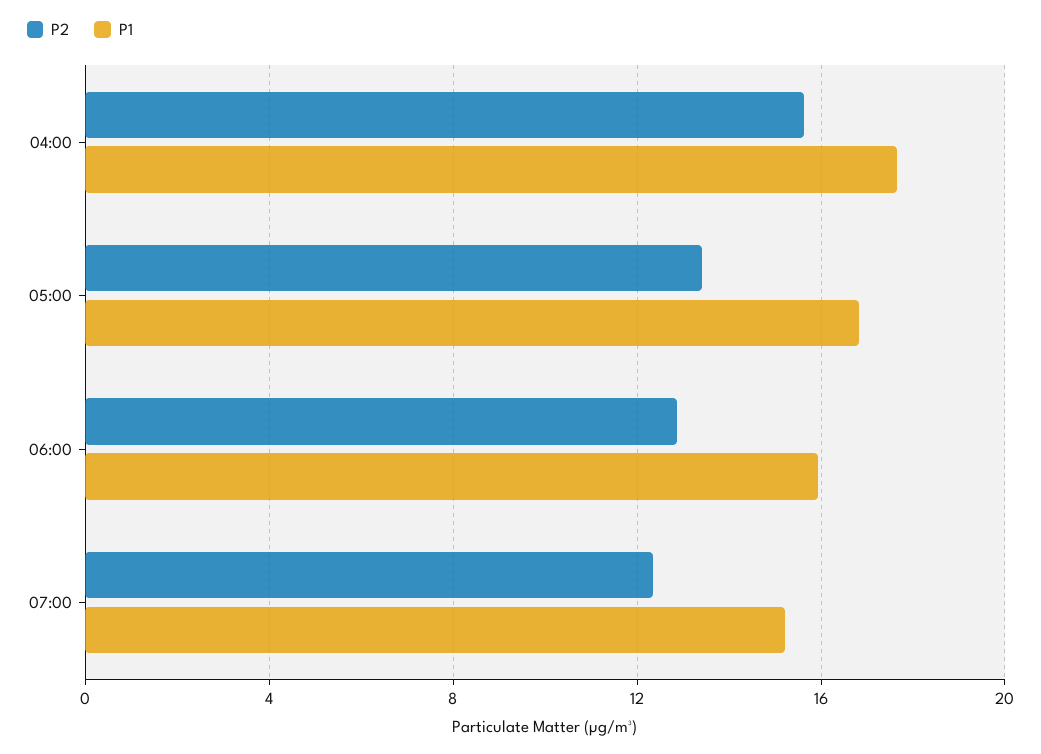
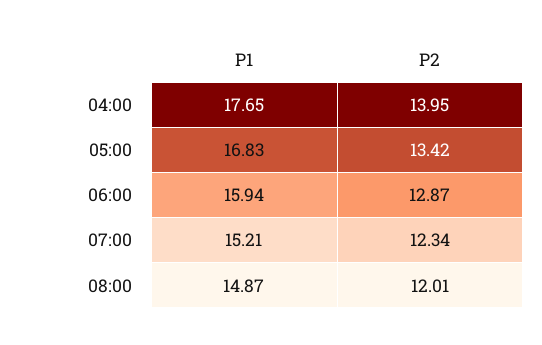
P2, 04:00: 15.5 -> 13.95
P1, 08:00: none -> 14.87
P2, 08:00: none -> 12.01

